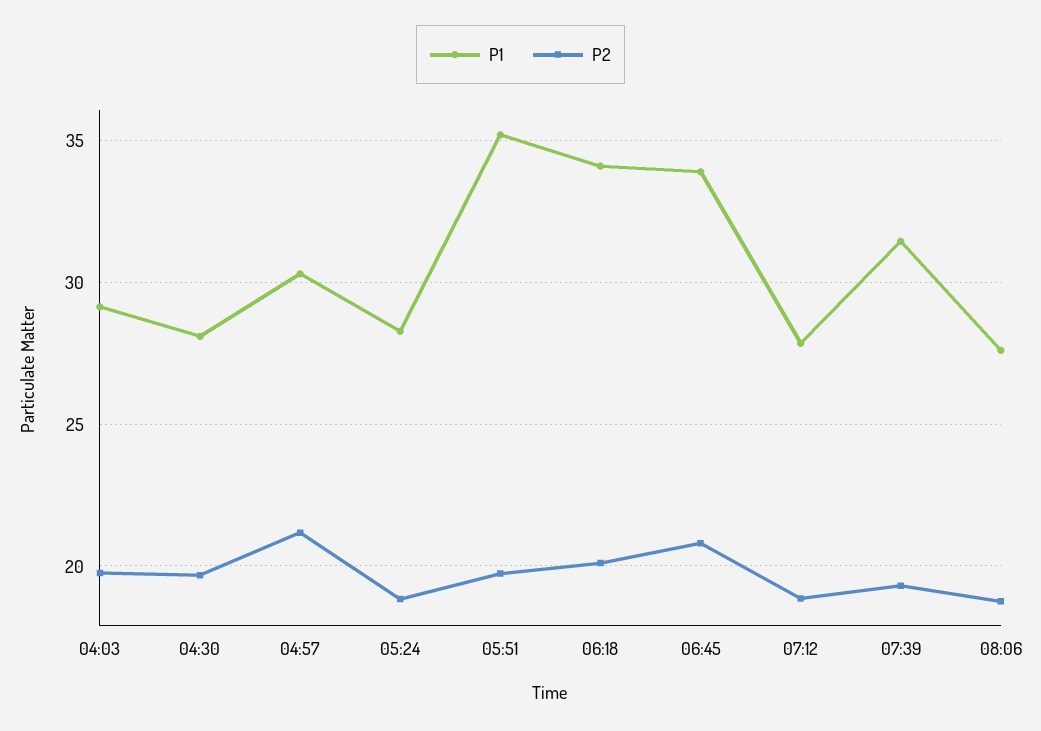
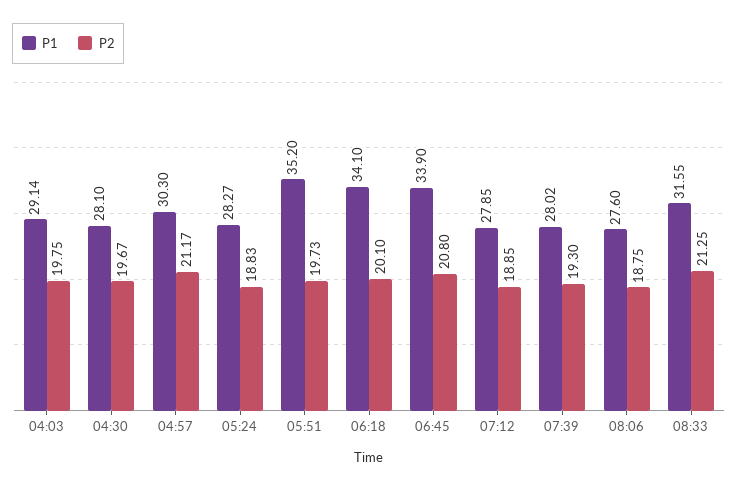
P1, 07:39: 31.5 -> 28.02
P1, 08:33: none -> 31.55
P2, 08:33: none -> 21.25

